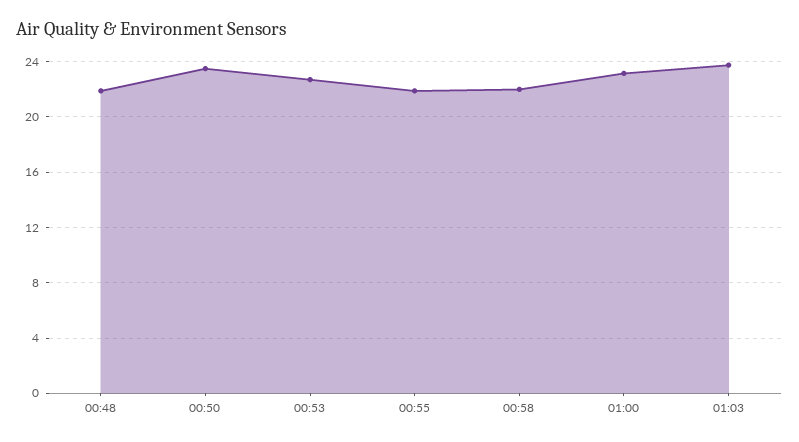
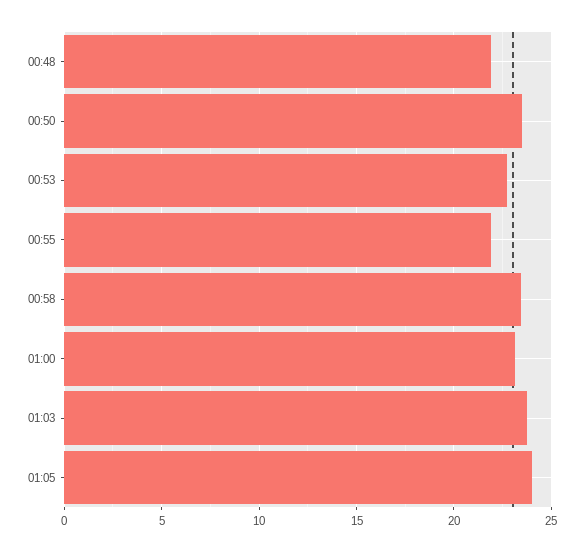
00:58: 22 -> 23.5
01:05: none -> 24

